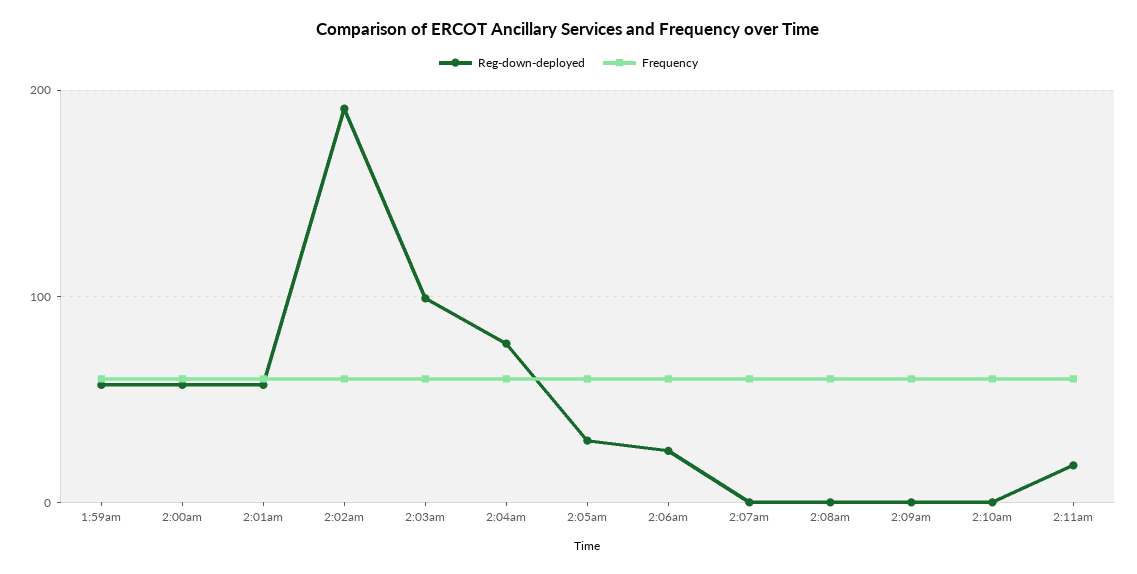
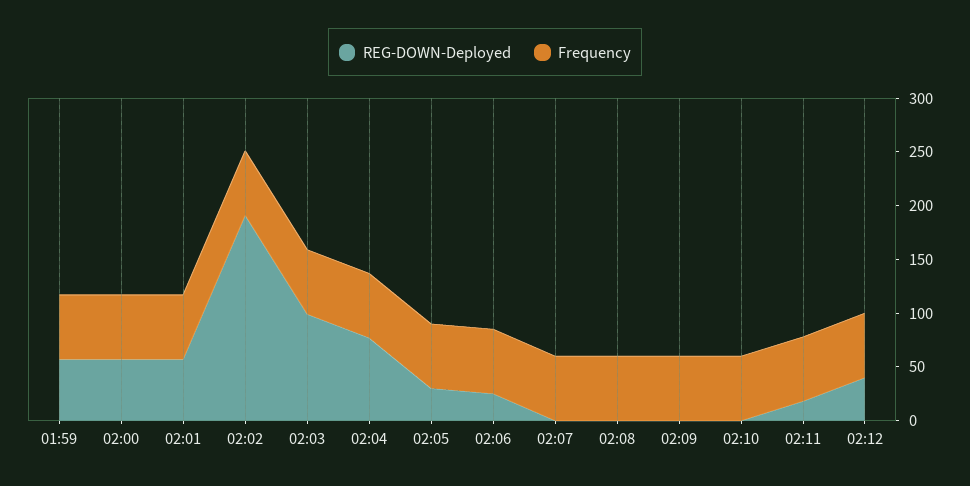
Reg-down-deployed, 02:12: none -> 40
Frequency, 02:12: none -> 60

